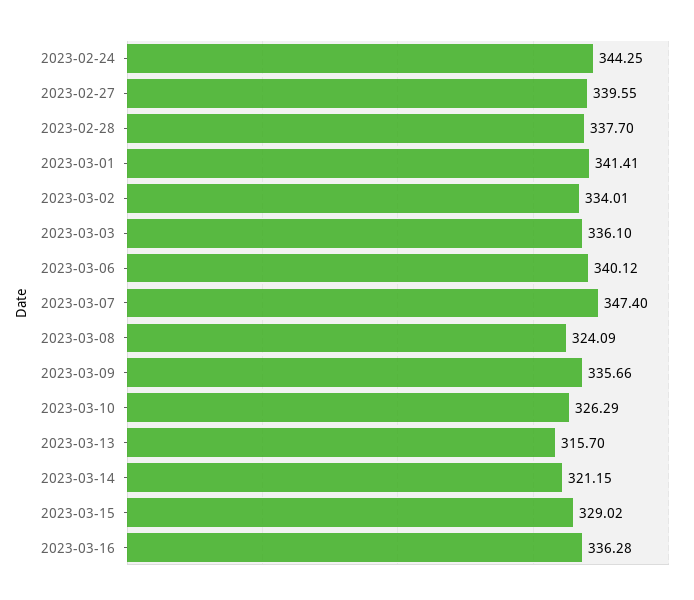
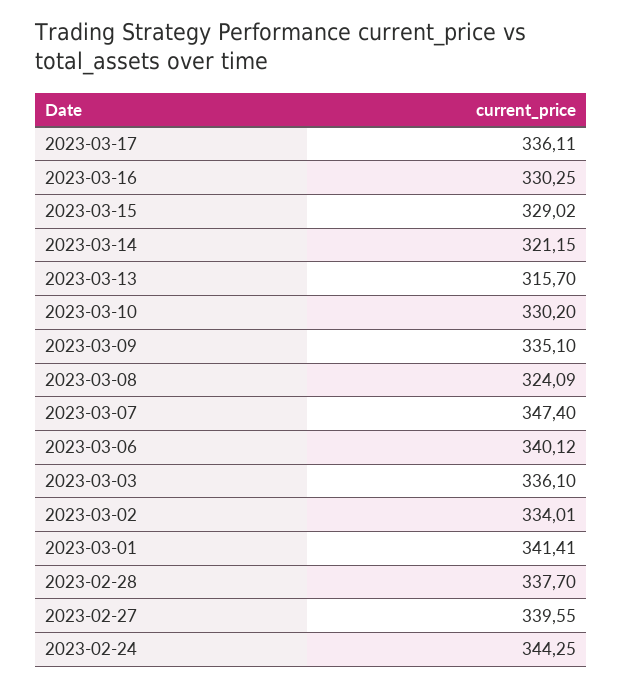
2023-03-09: 335.66 -> 335.1
2023-03-10: 326.29 -> 330.2
2023-03-16: 336.28 -> 330.25
2023-03-17: none -> 336.11

